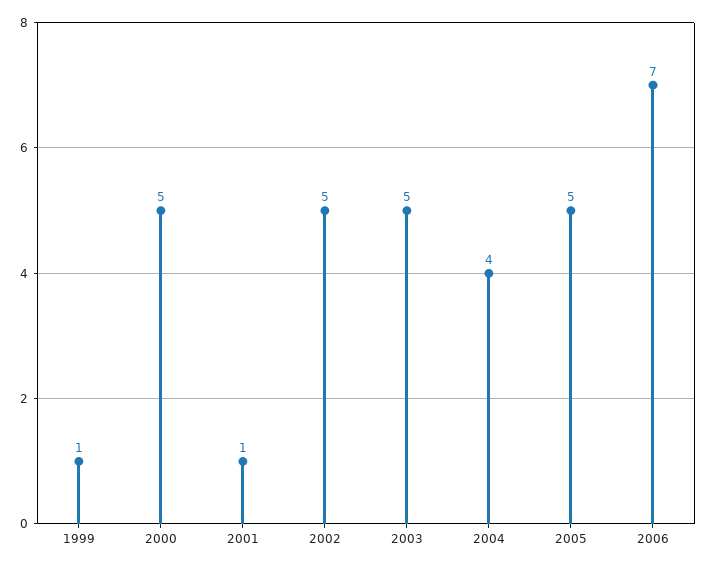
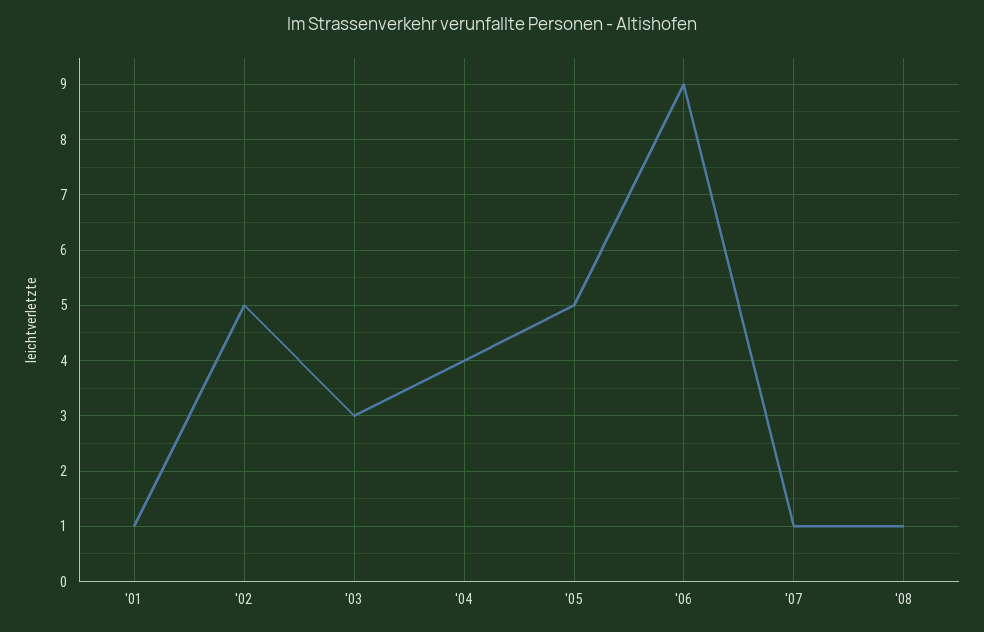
1999: 1 -> none
2000: 5 -> none
2003: 5 -> 3
2006: 7 -> 9
'07: none -> 1
'08: none -> 1

